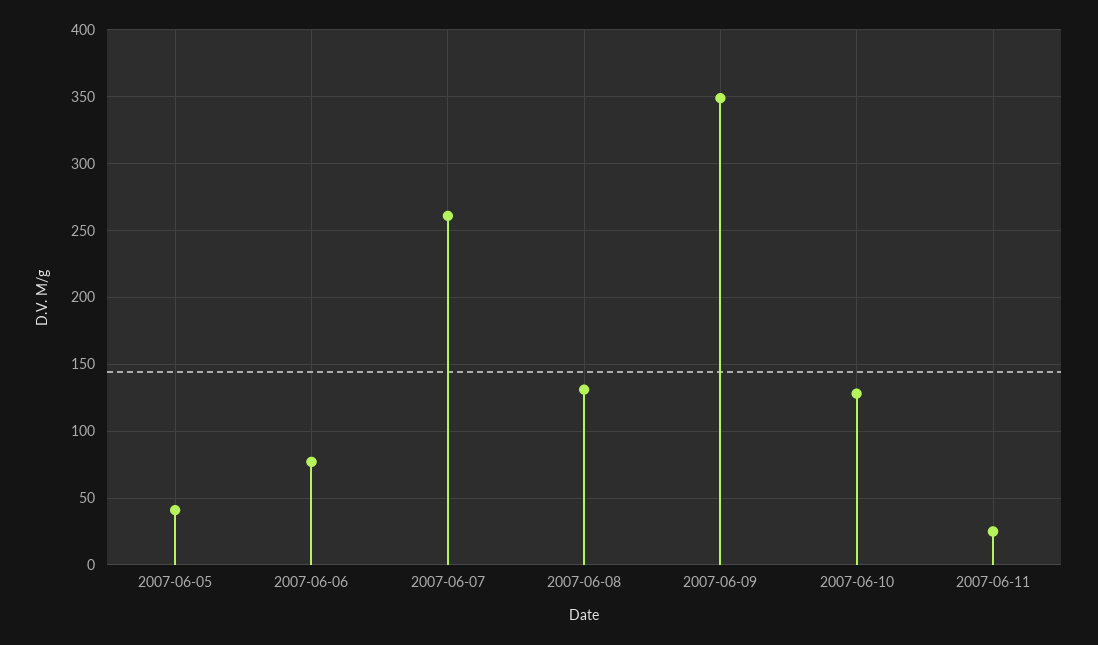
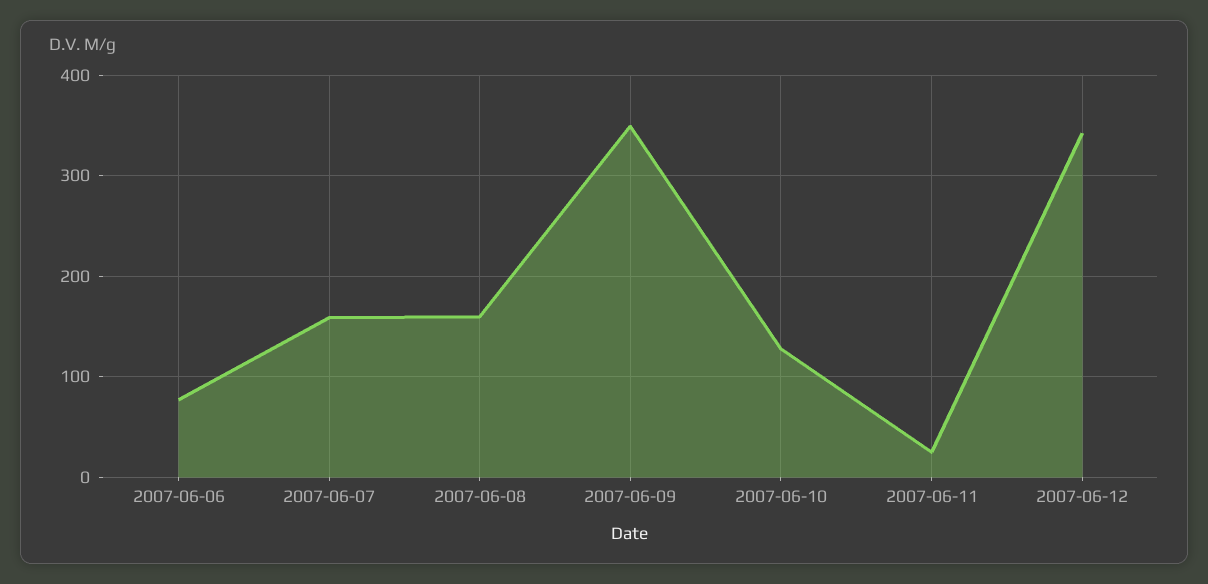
2007-06-05: 40 -> none
2007-06-07: 260 -> 160
2007-06-08: 130 -> 160
2007-06-12: none -> 340

